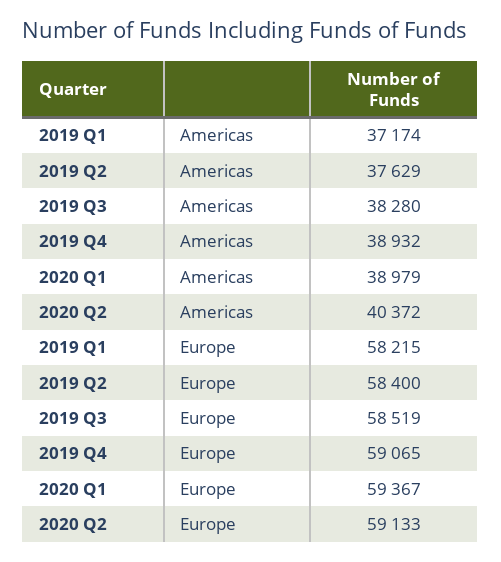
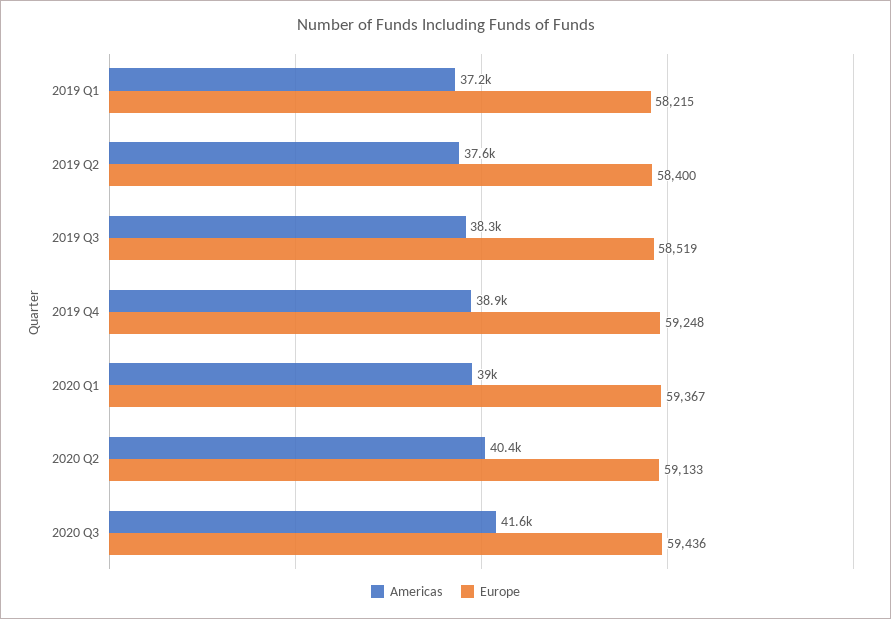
Europe, 2019 Q4: 59065 -> 59248
Americas, 2020 Q3: none -> 41600
Europe, 2020 Q3: none -> 59436

